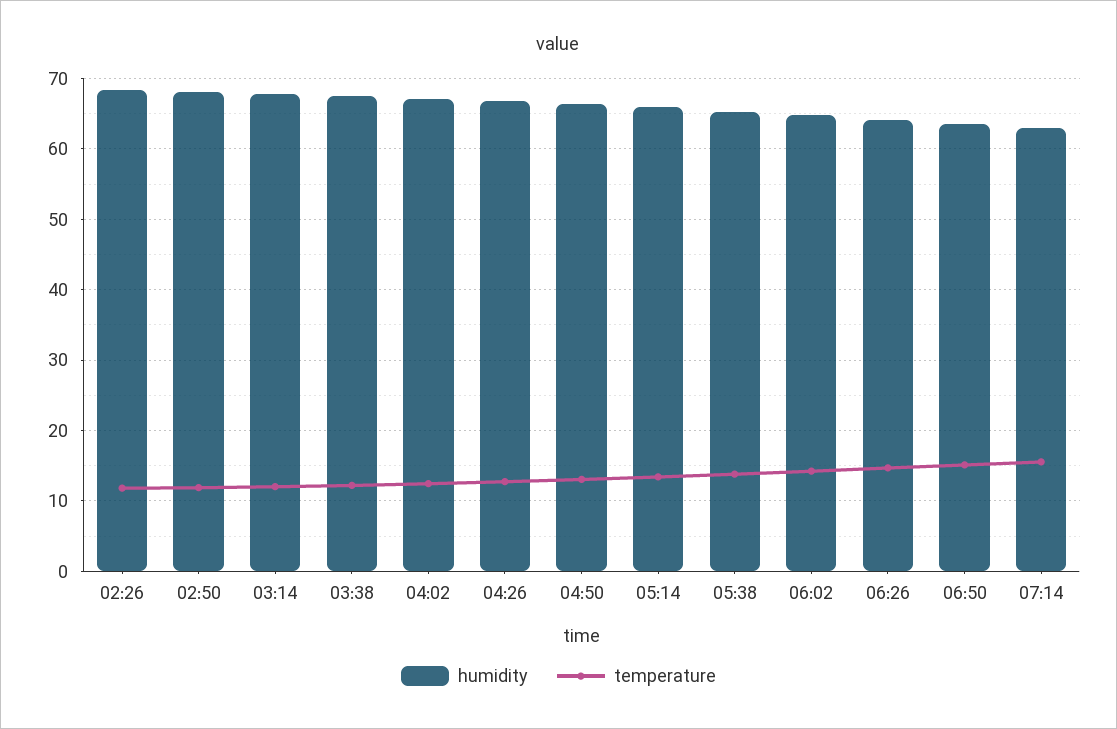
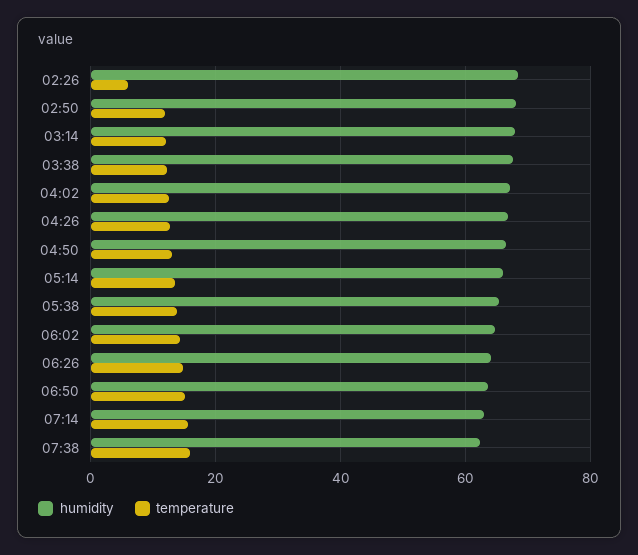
temperature, 02:26: 12 -> 6
humidity, 07:38: none -> 62
temperature, 07:38: none -> 16

